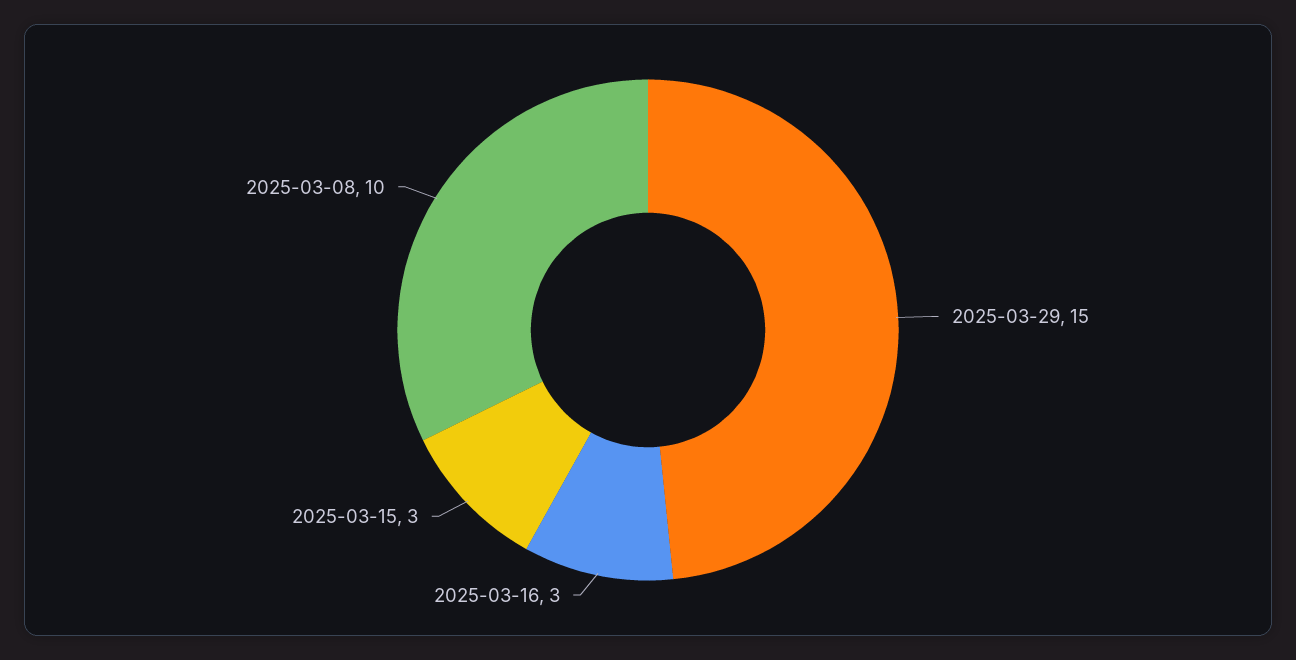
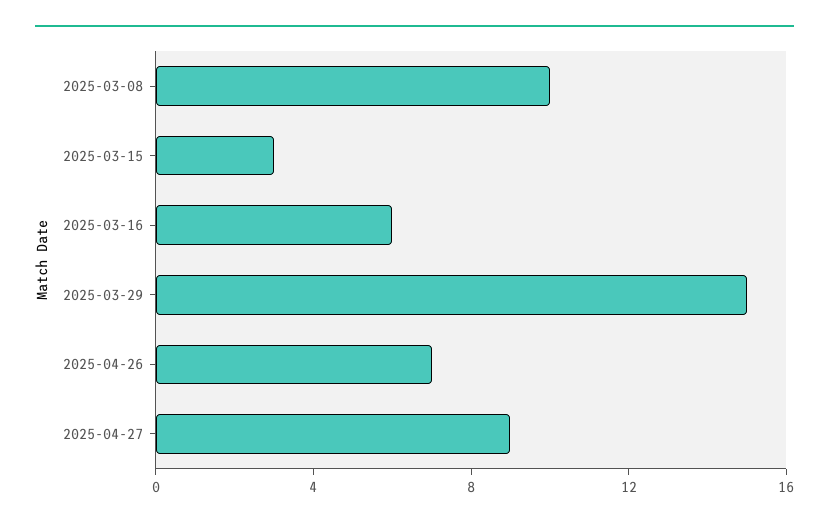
2025-03-16: 3 -> 6
2025-04-26: none -> 7
2025-04-27: none -> 9

